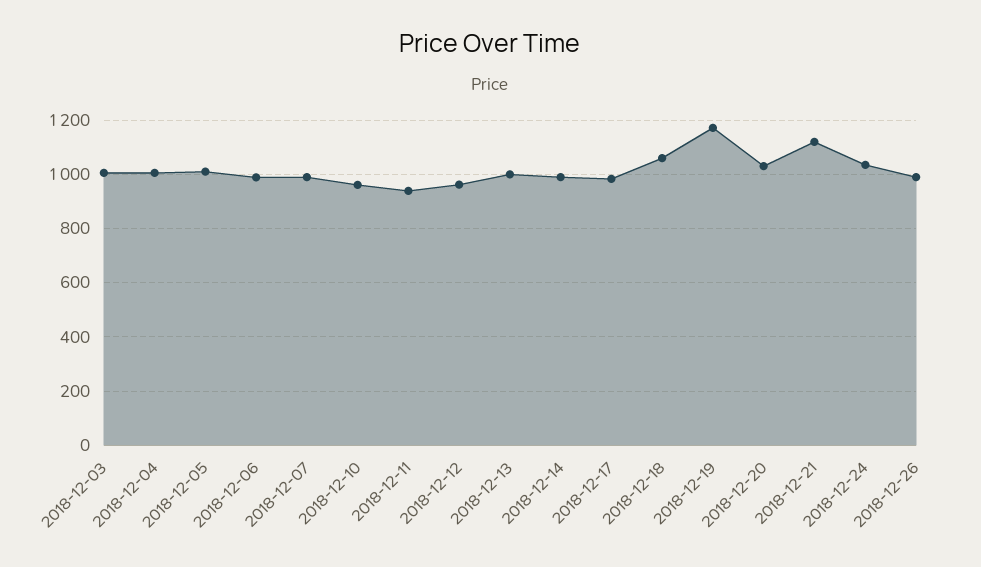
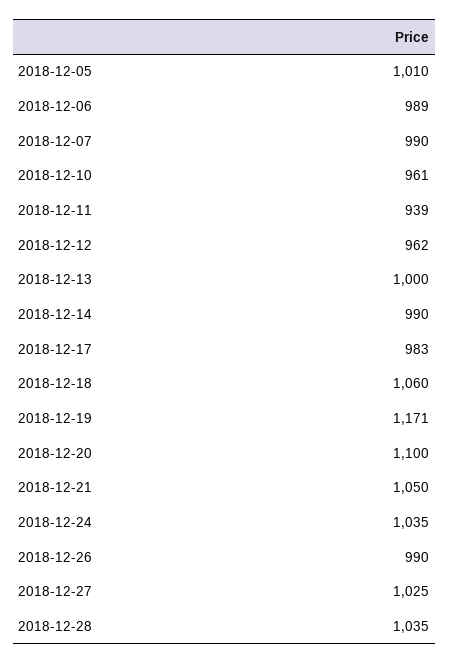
2018-12-03: 1000 -> none
2018-12-04: 1000 -> none
2018-12-20: 1025 -> 1100
2018-12-21: 1125 -> 1050
2018-12-27: none -> 1025
2018-12-28: none -> 1035

